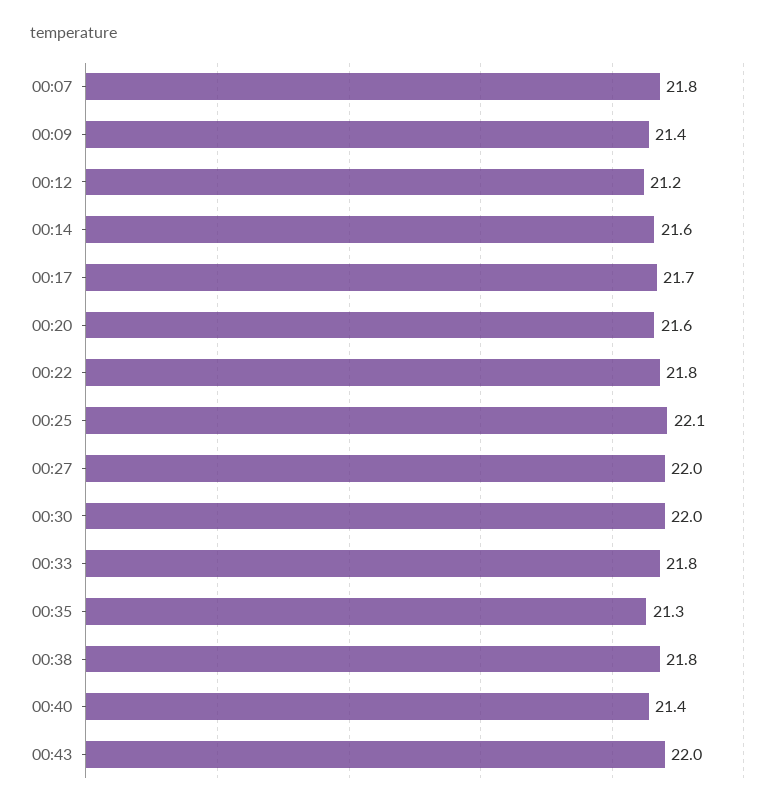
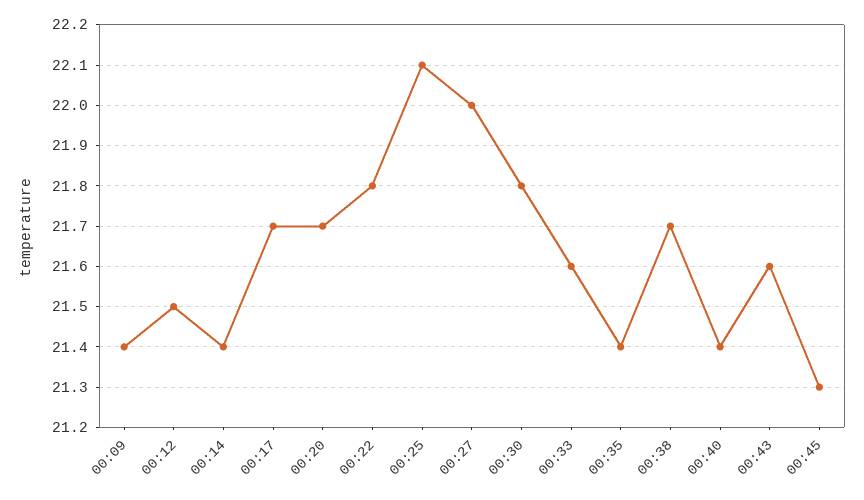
00:07: 21.8 -> none
00:12: 21.2 -> 21.5
00:14: 21.6 -> 21.4
00:20: 21.6 -> 21.7
00:30: 22 -> 21.8
00:33: 21.8 -> 21.6
00:35: 21.3 -> 21.4
00:38: 21.8 -> 21.7
00:43: 22 -> 21.6
00:45: none -> 21.3

